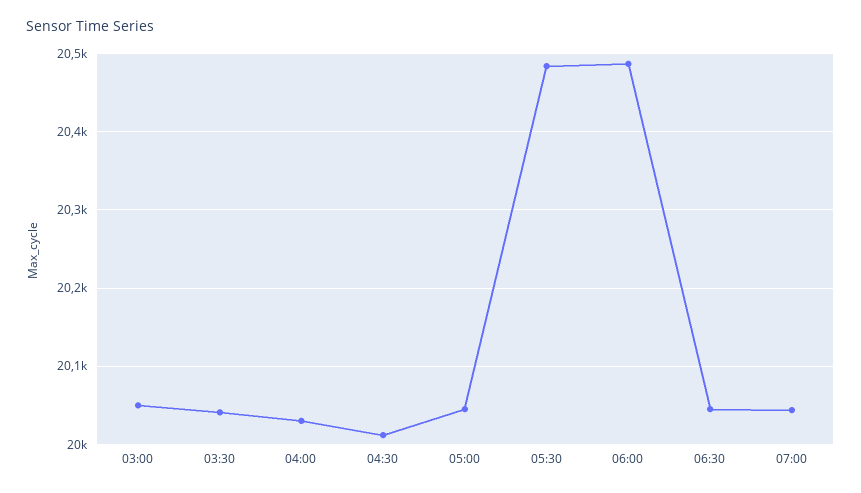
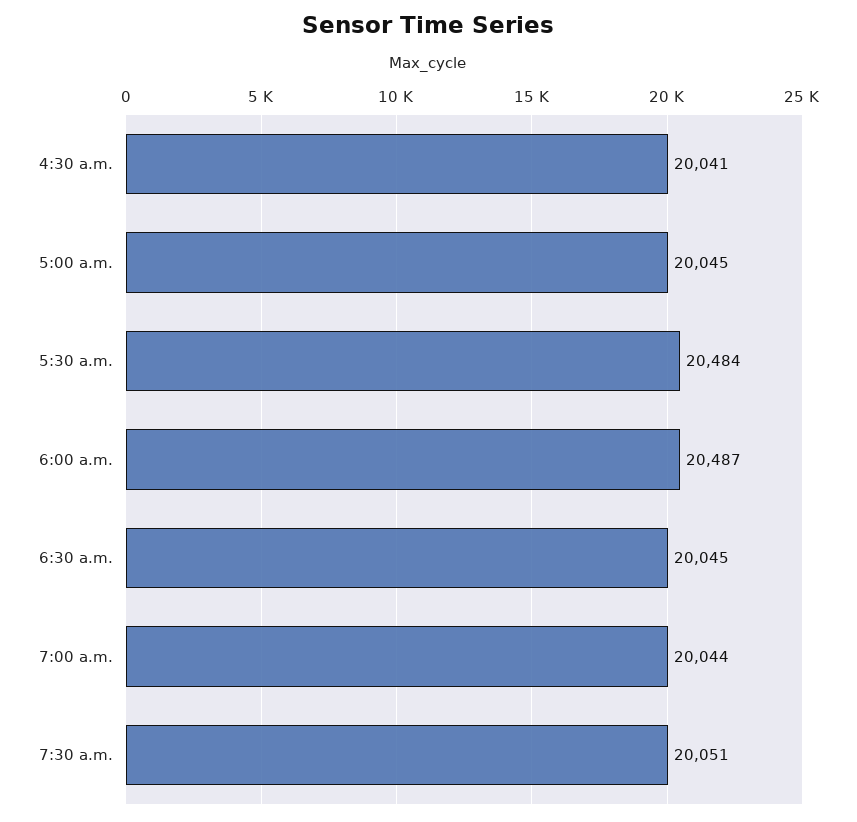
03:00: 20050 -> none
03:30: 20040 -> none
04:00: 20030 -> none
04:30: 20010 -> 20041
7:30 a.m.: none -> 20051

